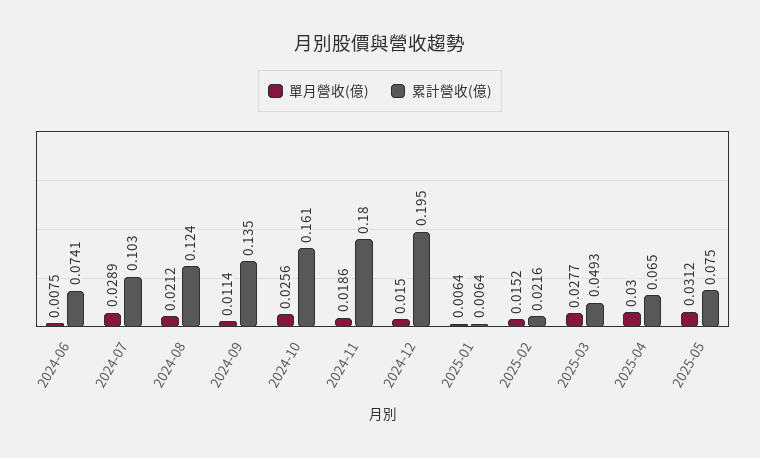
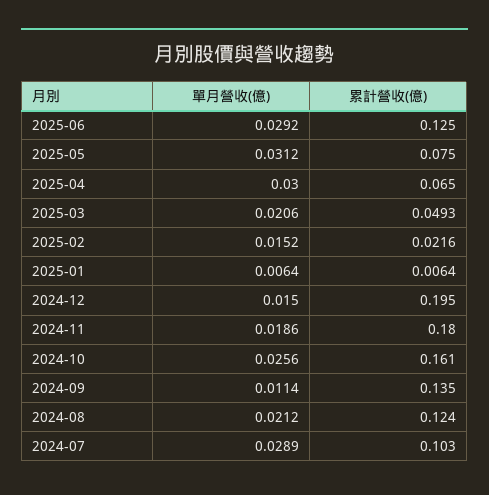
單月營收(億), 2024-06: 0.0075 -> none
累計營收(億), 2024-06: 0.0741 -> none
單月營收(億), 2025-03: 0.0277 -> 0.0206
單月營收(億), 2025-06: none -> 0.0292
累計營收(億), 2025-06: none -> 0.125

